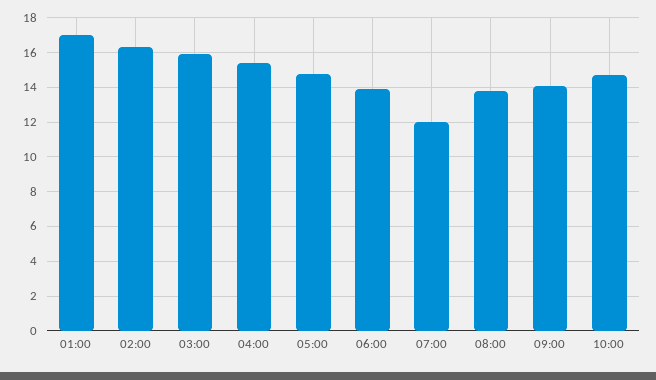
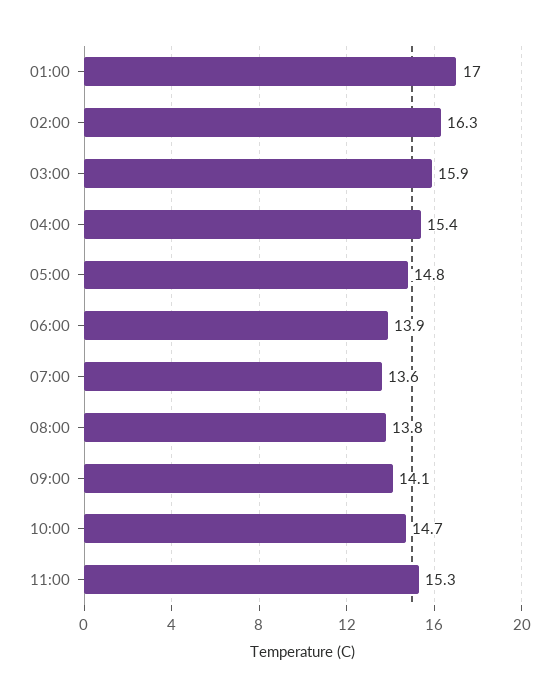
07:00: 12 -> 13.6
11:00: none -> 15.3

